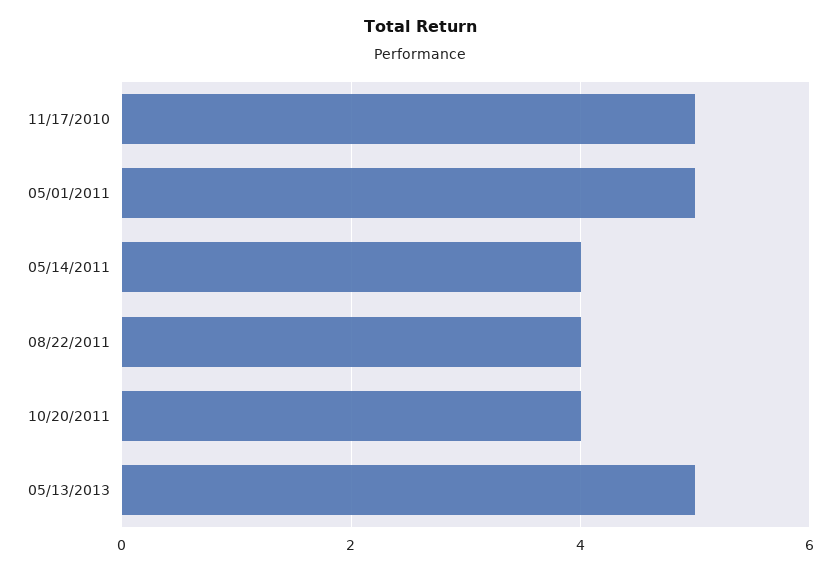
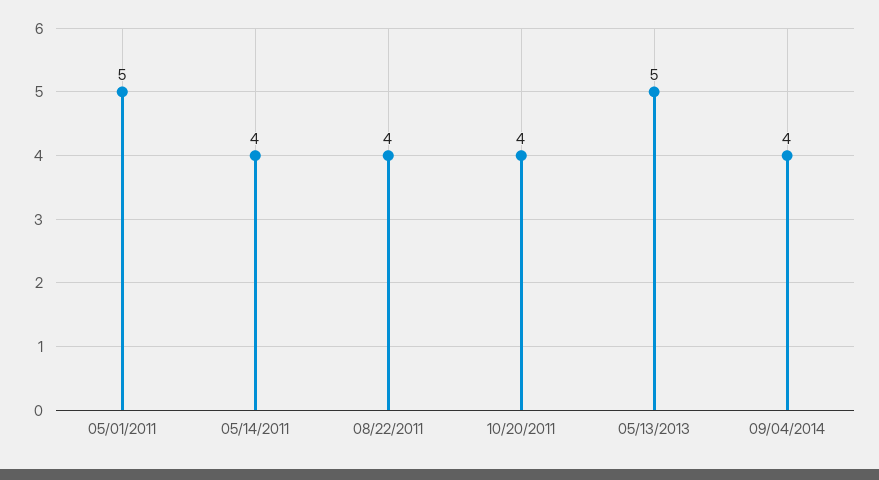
11/17/2010: 5 -> none
09/04/2014: none -> 4

